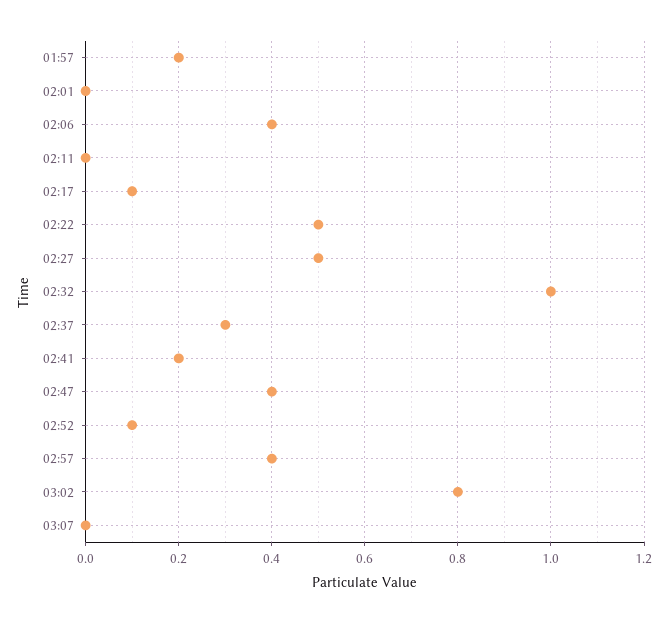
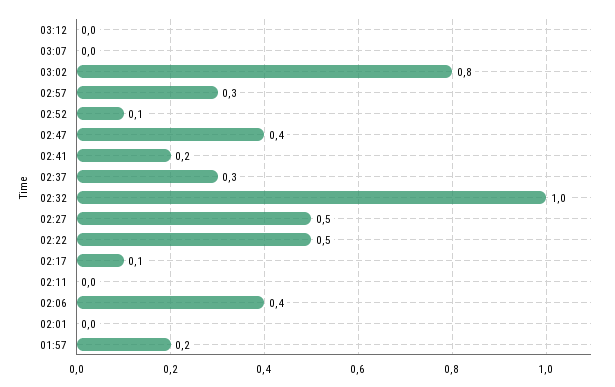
02:57: 0.4 -> 0.3
03:12: none -> 0

